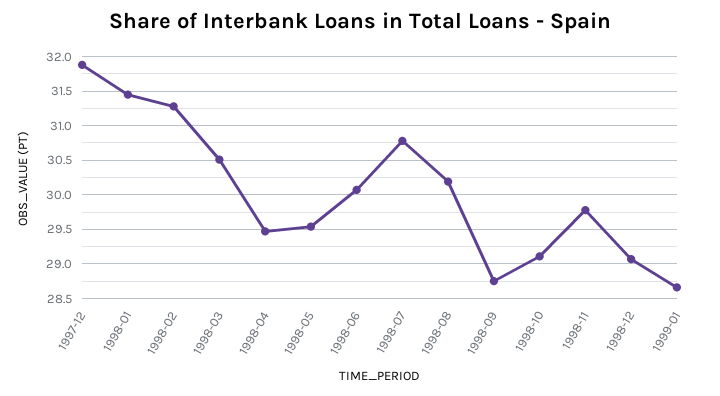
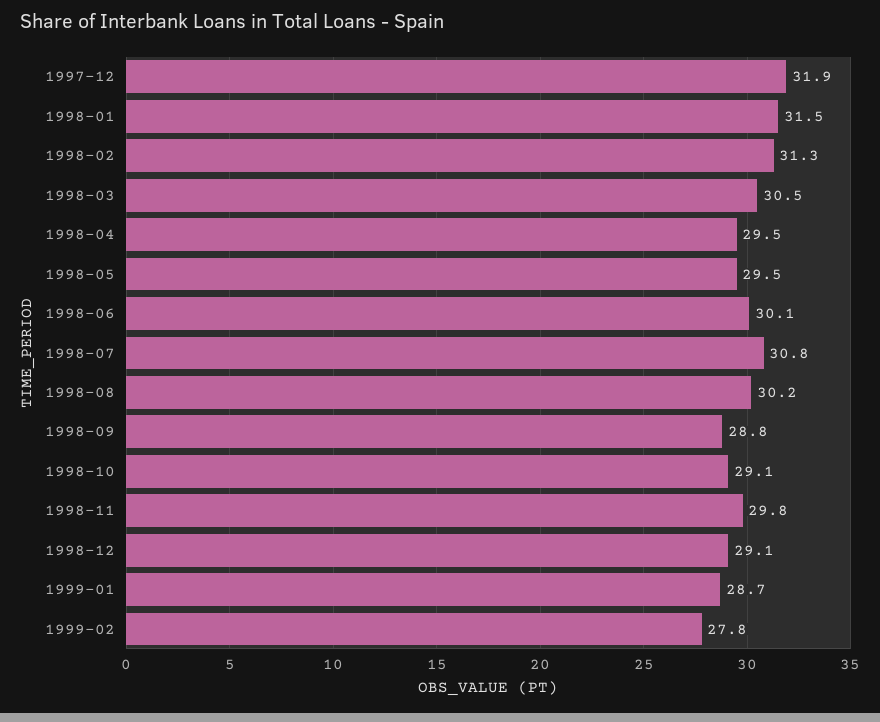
1999-02: none -> 27.8

